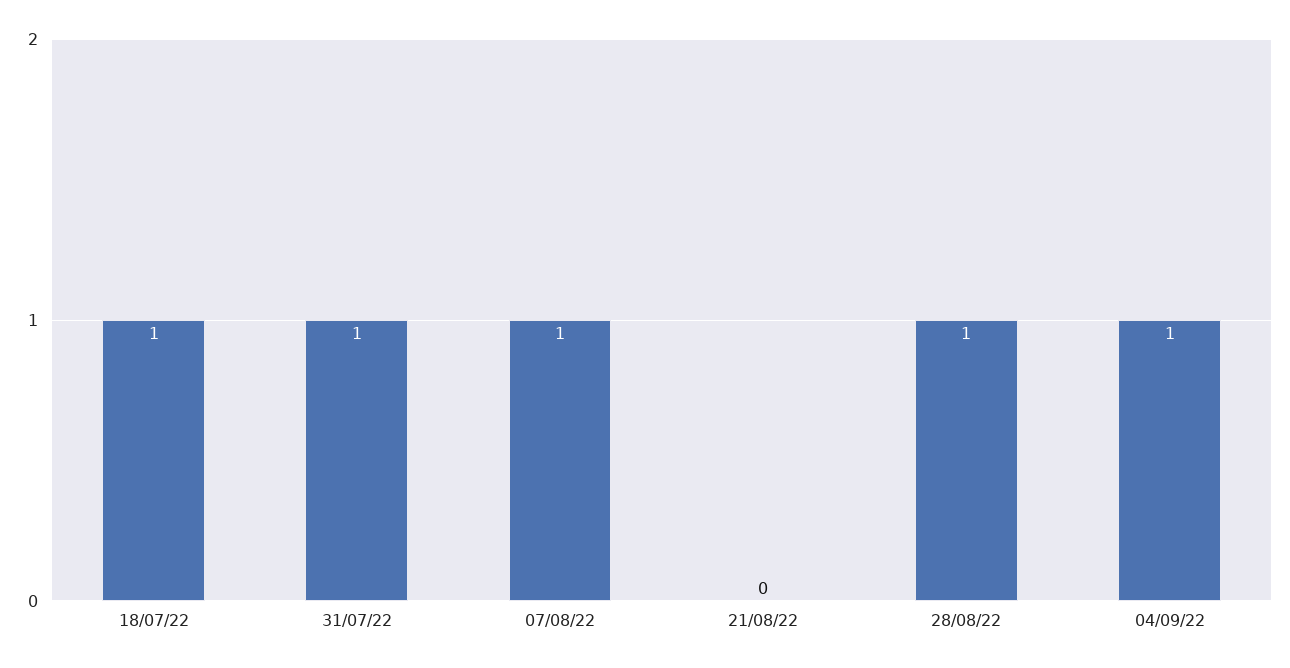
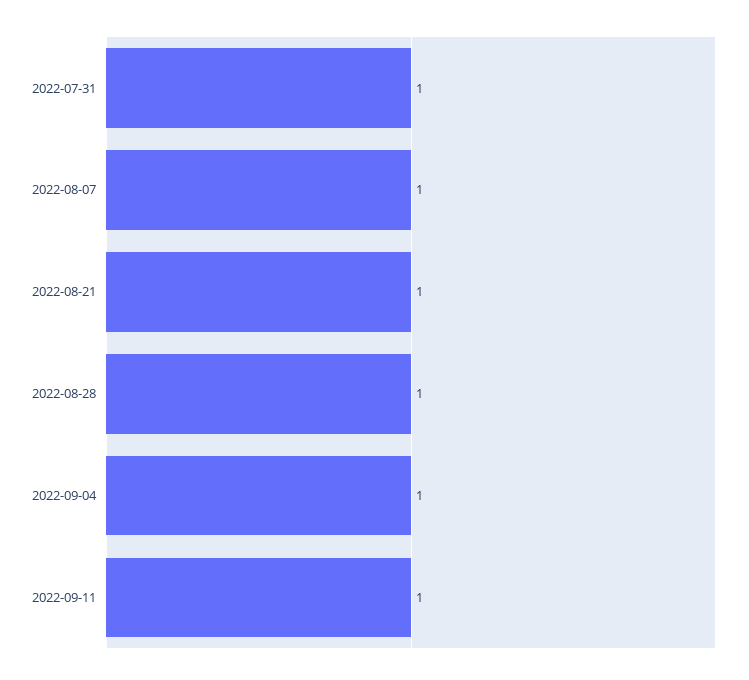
18/07/22: 1 -> none
21/08/22: 0 -> 1
2022-09-11: none -> 1

